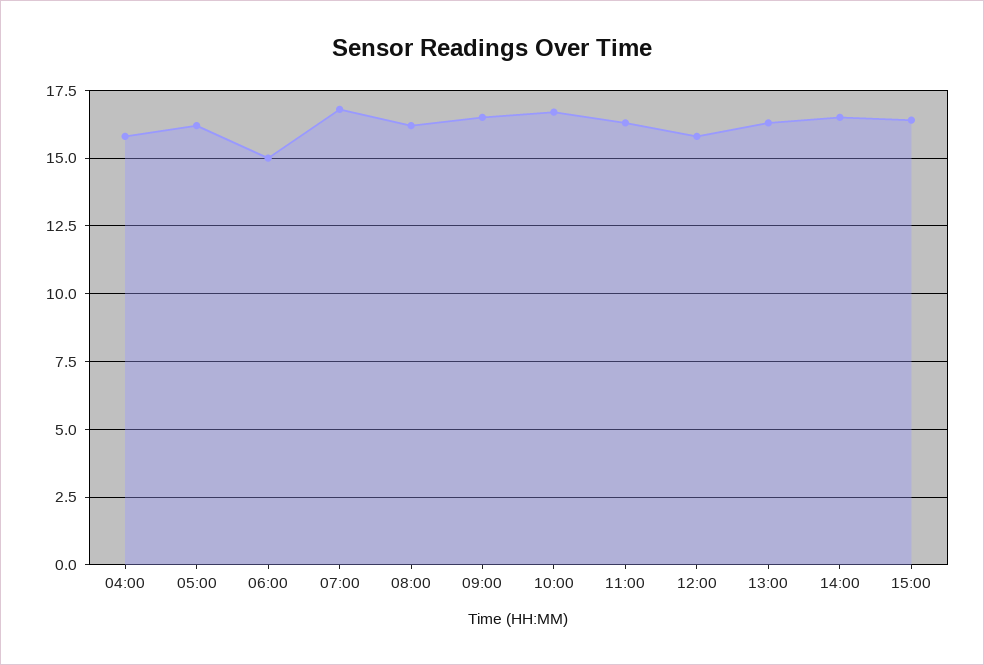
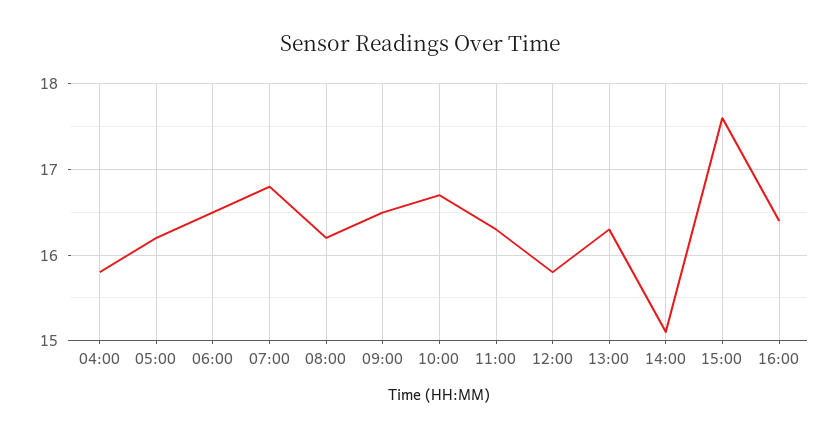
06:00: 15 -> 16.5
14:00: 16.5 -> 15.1
15:00: 16.5 -> 17.6
16:00: none -> 16.4

